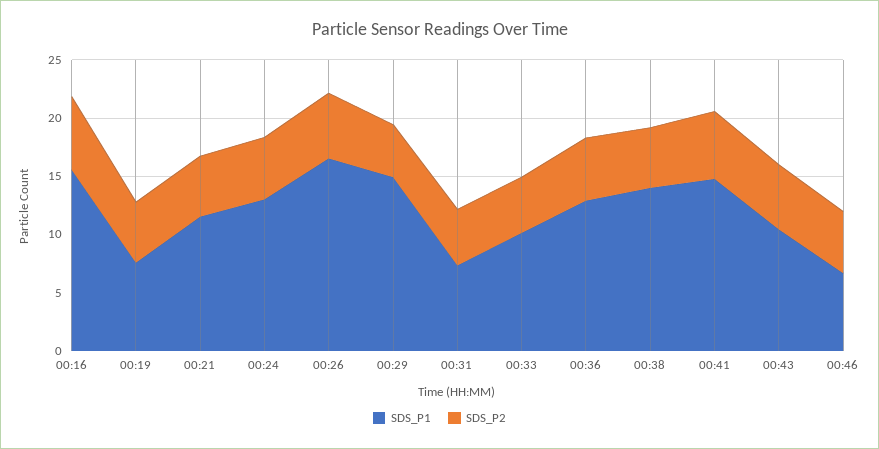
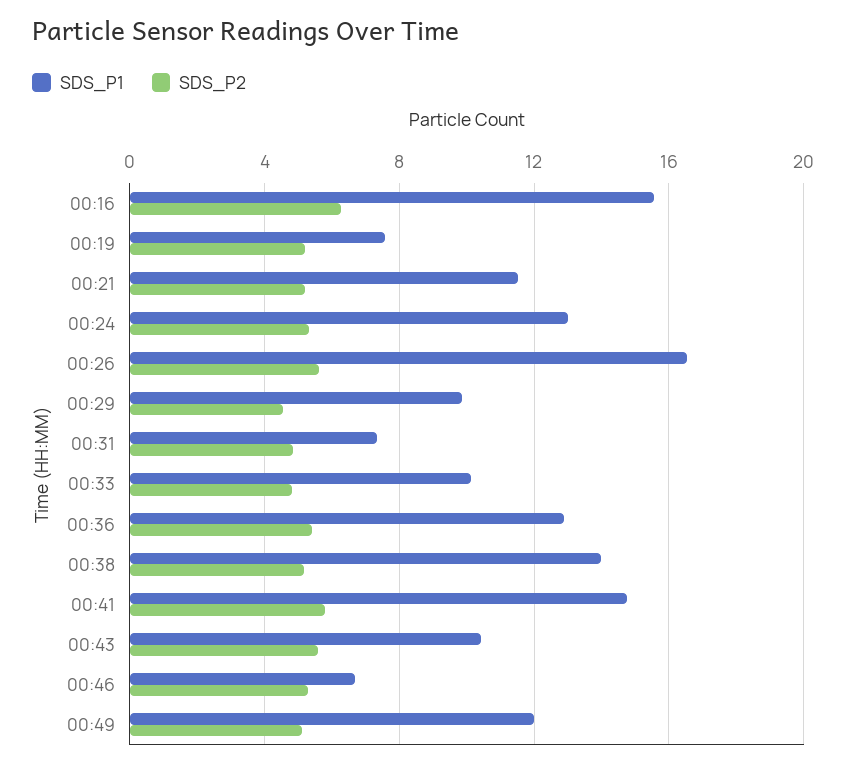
SDS_P1, 00:29: 15 -> 10
SDS_P1, 00:49: none -> 12
SDS_P2, 00:49: none -> 5

